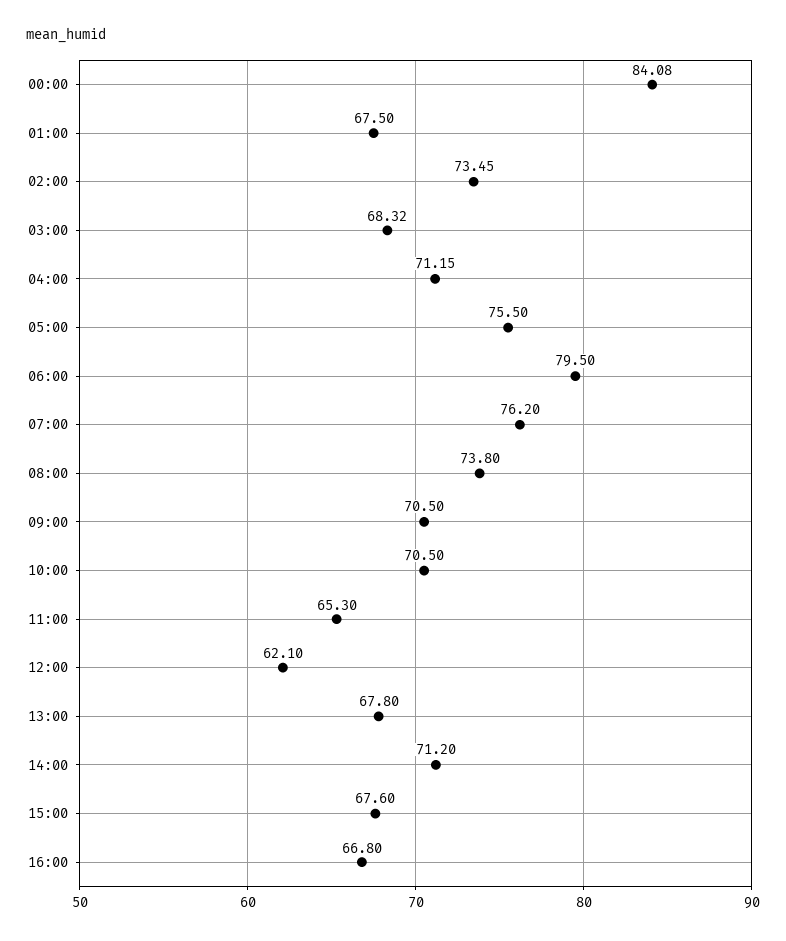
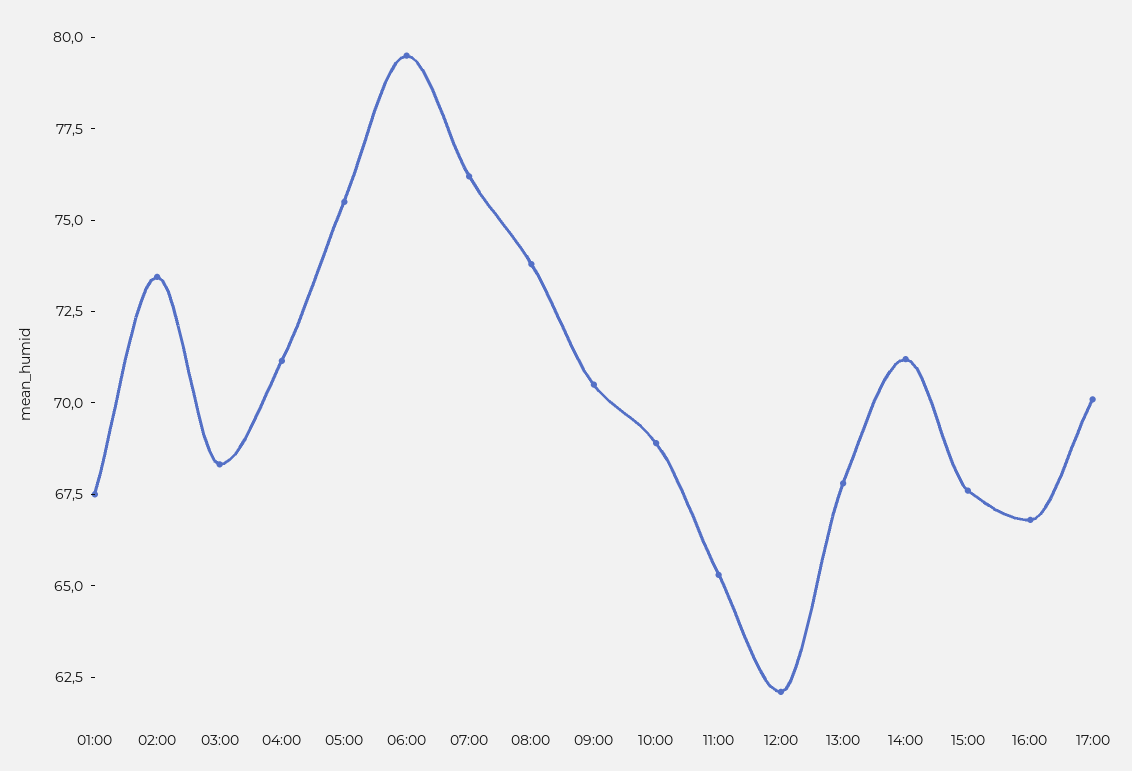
00:00: 84.08 -> none
10:00: 70.5 -> 69
17:00: none -> 70

